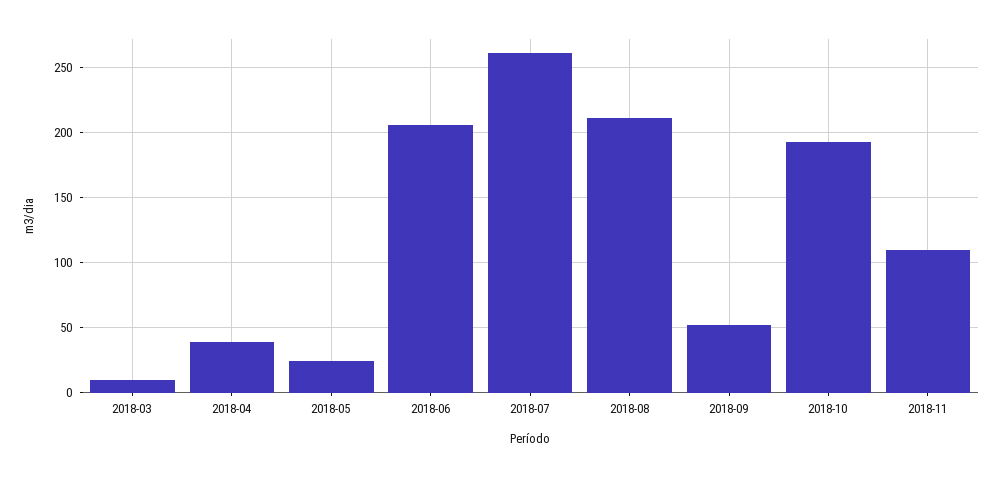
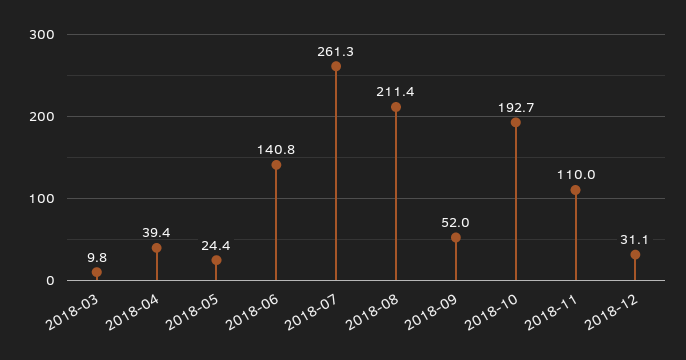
2018-06: 205 -> 140.8
2018-12: none -> 31.1

